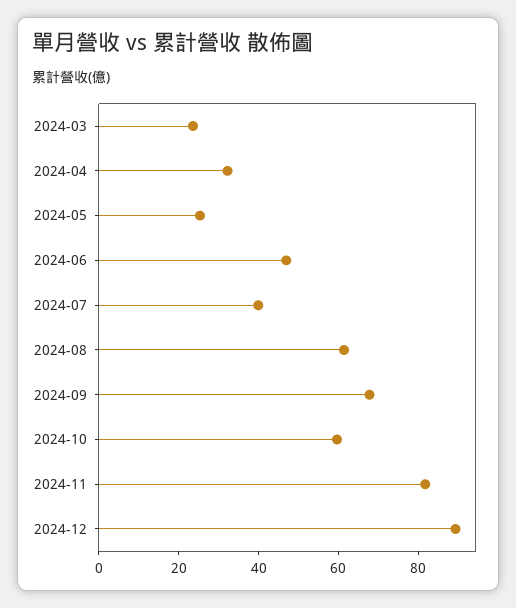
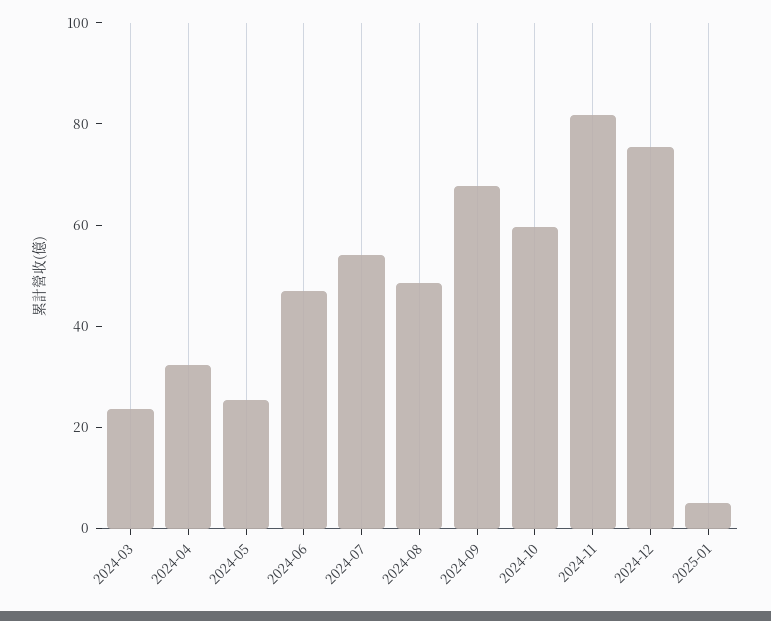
2024-07: 40 -> 55
2024-08: 60 -> 50
2024-12: 90 -> 75
2025-01: none -> 5

